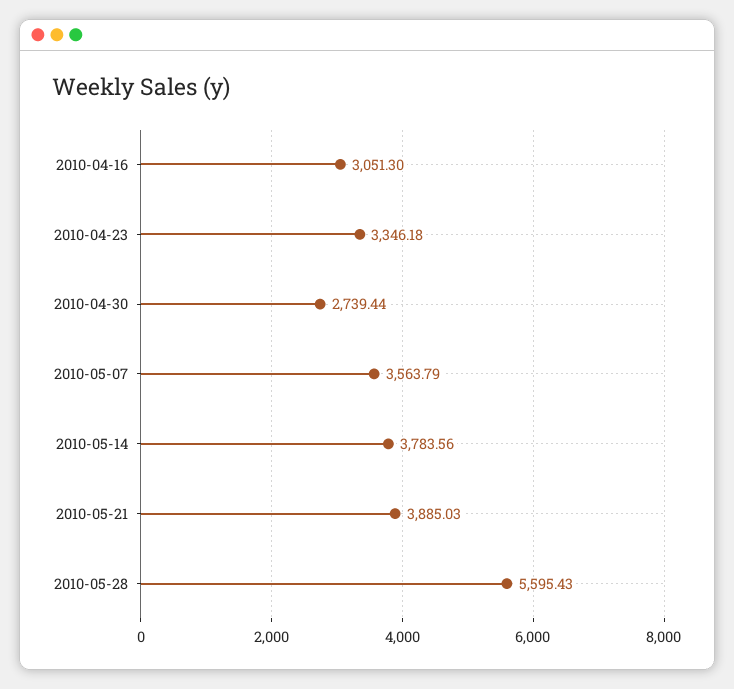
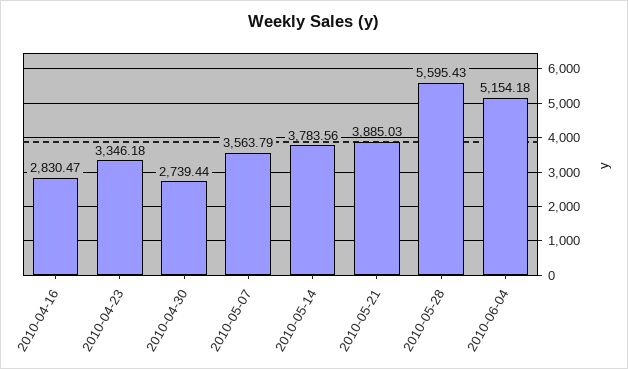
2010-04-16: 3051.3 -> 2830.47
2010-06-04: none -> 5154.18

